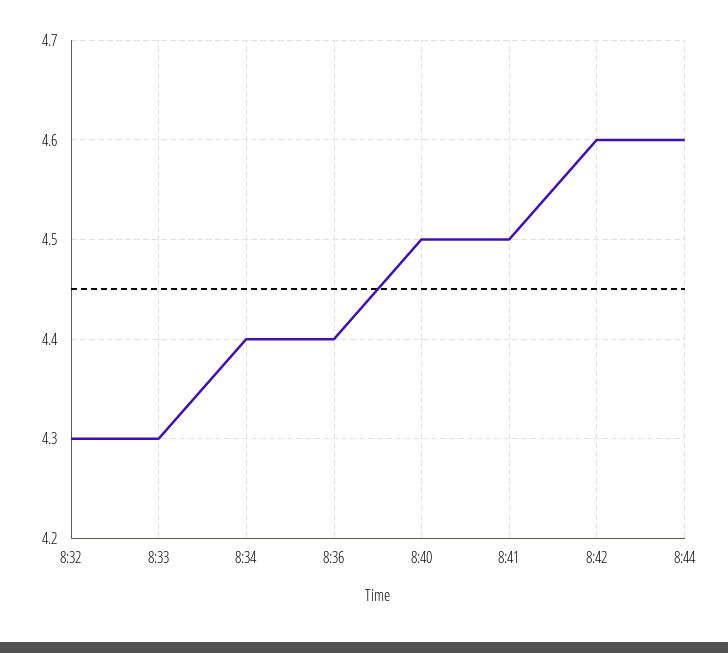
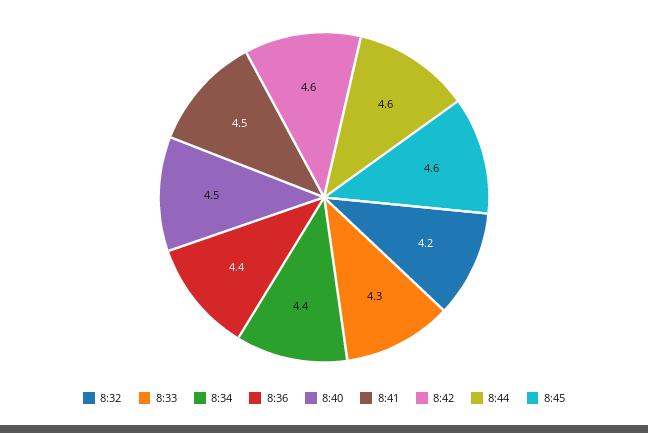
8:32: 4.3 -> 4.2
8:45: none -> 4.6

